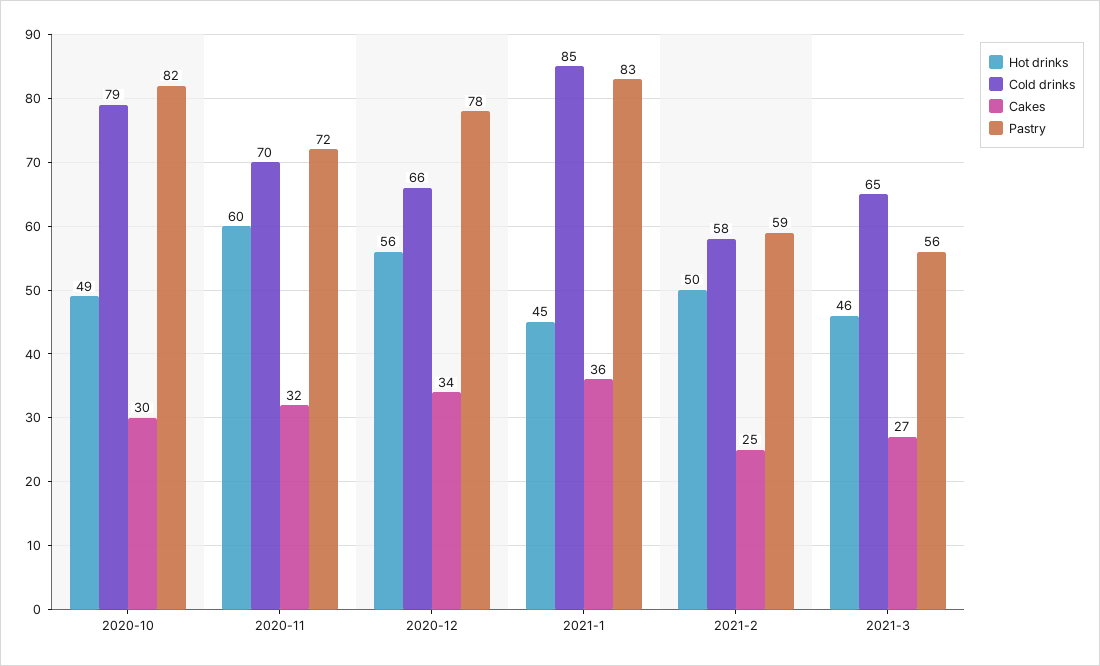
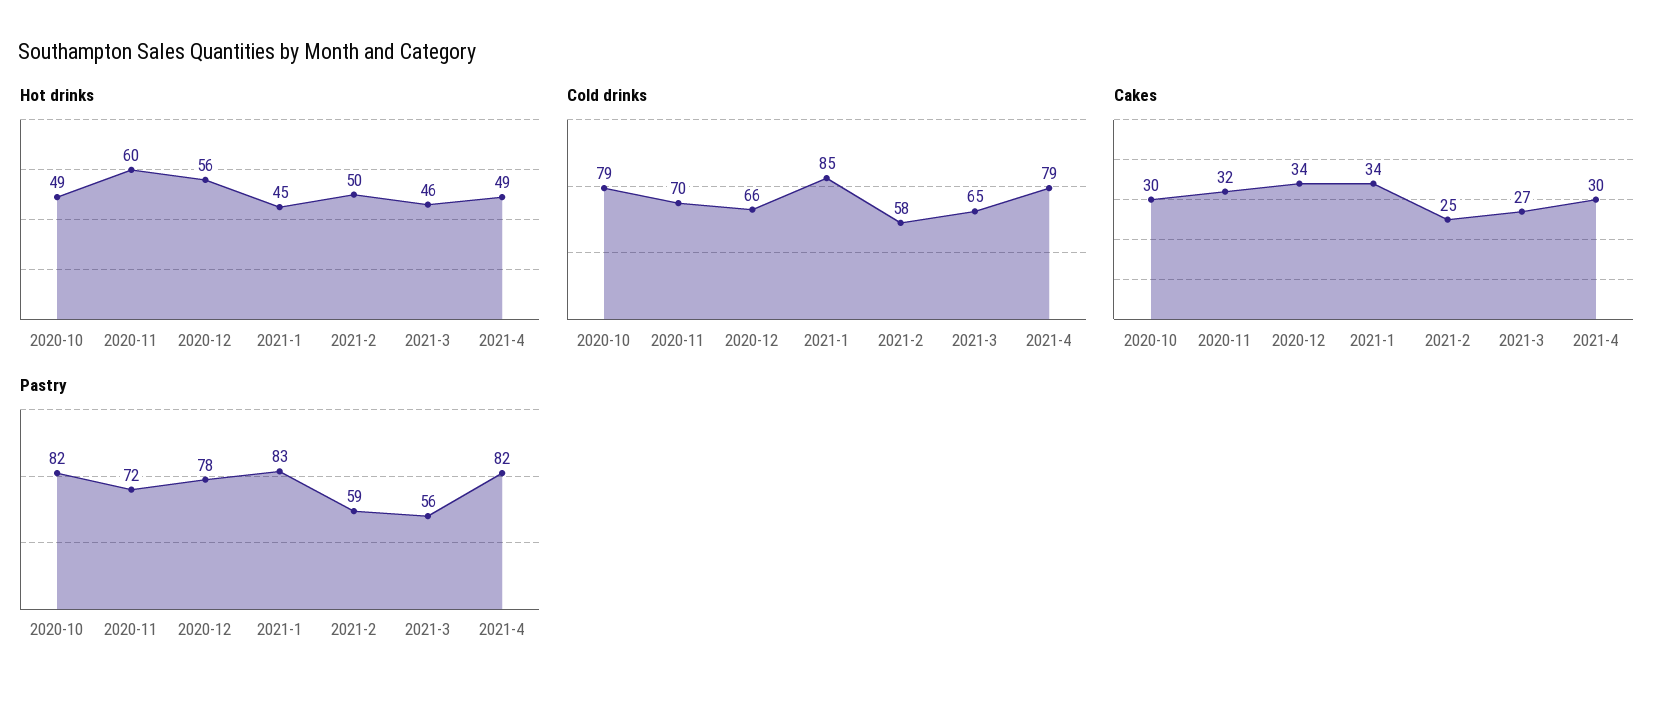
Cakes, 2021-1: 36 -> 34
Hot drinks, 2021-4: none -> 49
Cold drinks, 2021-4: none -> 79
Cakes, 2021-4: none -> 30
Pastry, 2021-4: none -> 82

